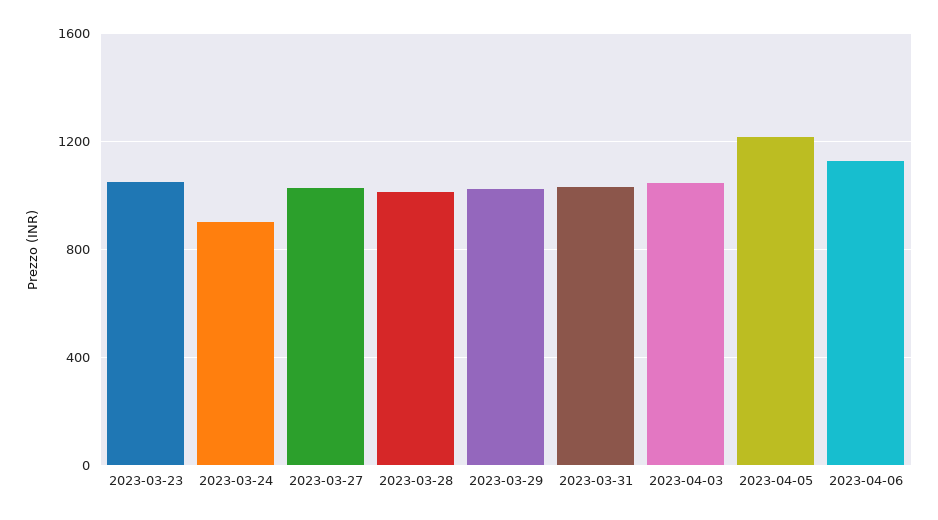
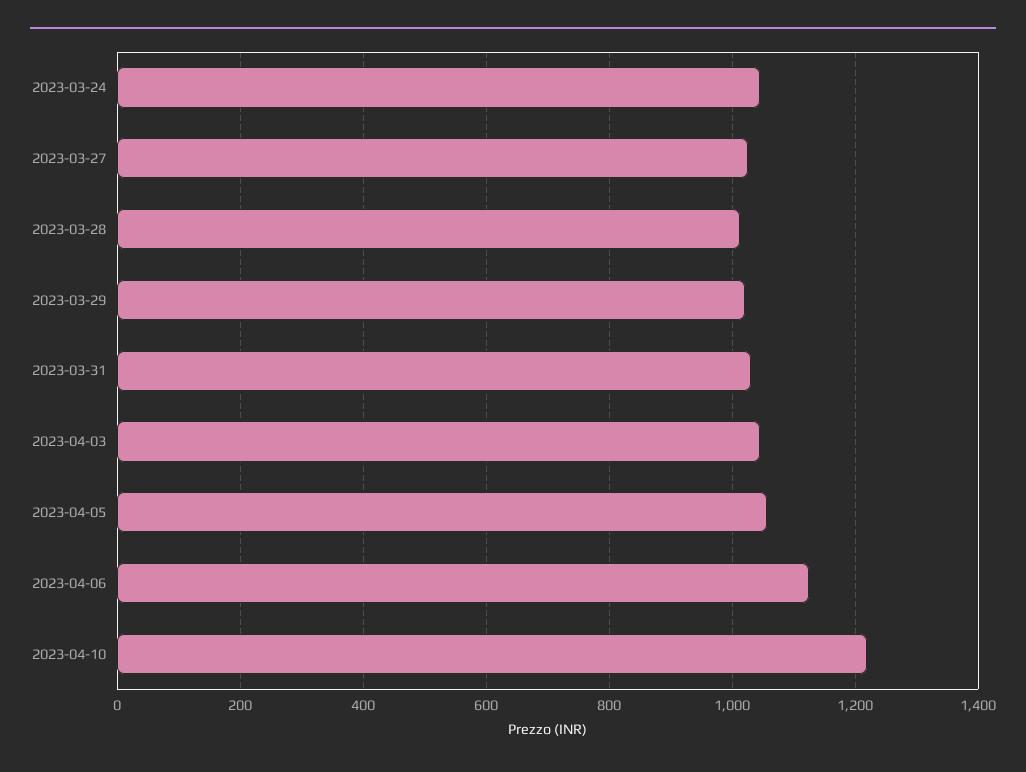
2023-03-23: 1050 -> none
2023-03-24: 900 -> 1040
2023-04-05: 1200 -> 1060
2023-04-10: none -> 1220

